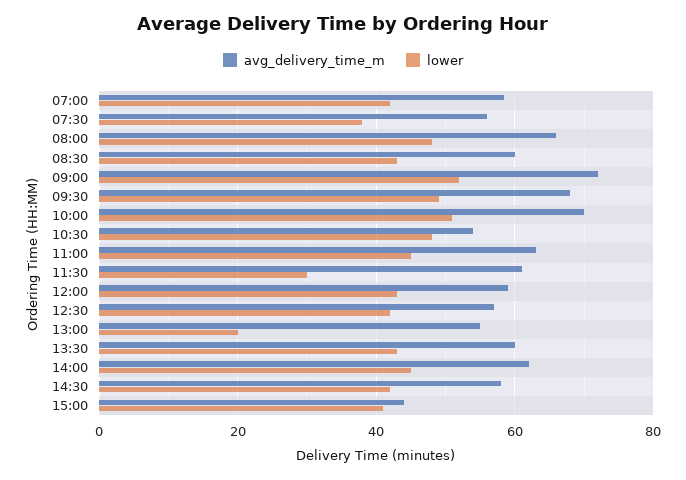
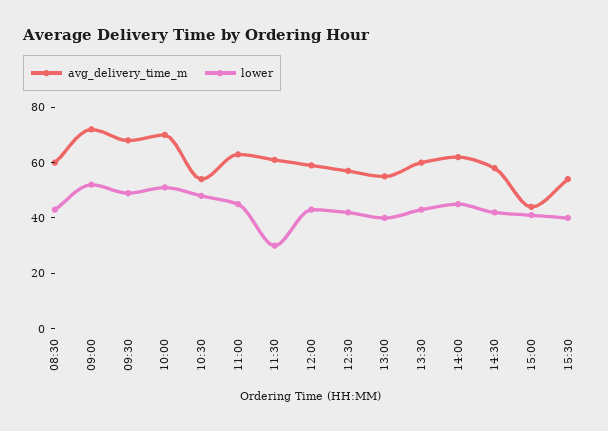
avg_delivery_time_m, 07:00: 58 -> none
lower, 07:00: 42 -> none
avg_delivery_time_m, 07:30: 56 -> none
lower, 07:30: 38 -> none
avg_delivery_time_m, 08:00: 66 -> none
lower, 08:00: 48 -> none
lower, 13:00: 20 -> 40
avg_delivery_time_m, 15:30: none -> 55
lower, 15:30: none -> 40

